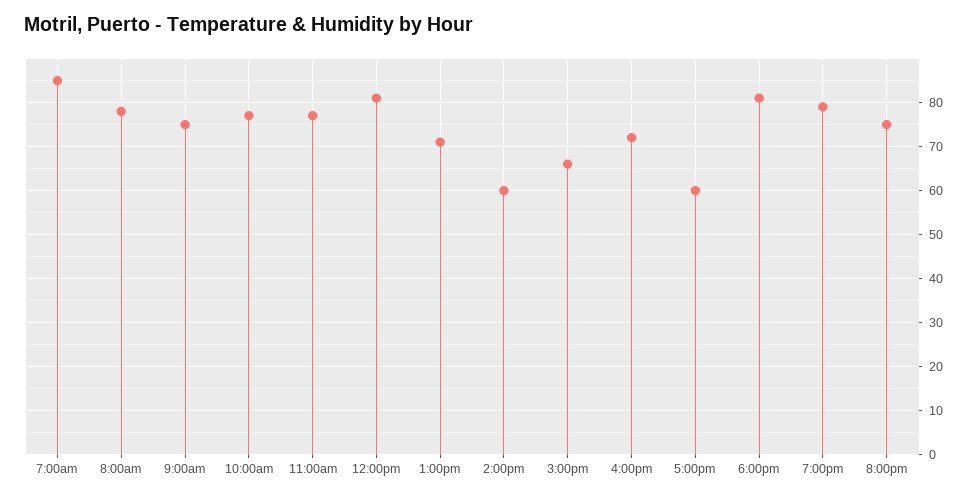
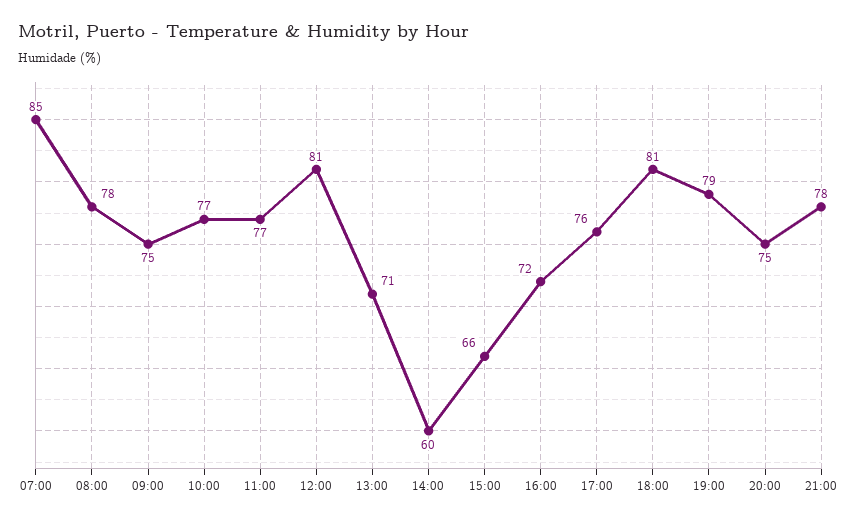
5:00pm: 60 -> 76
21:00: none -> 78

